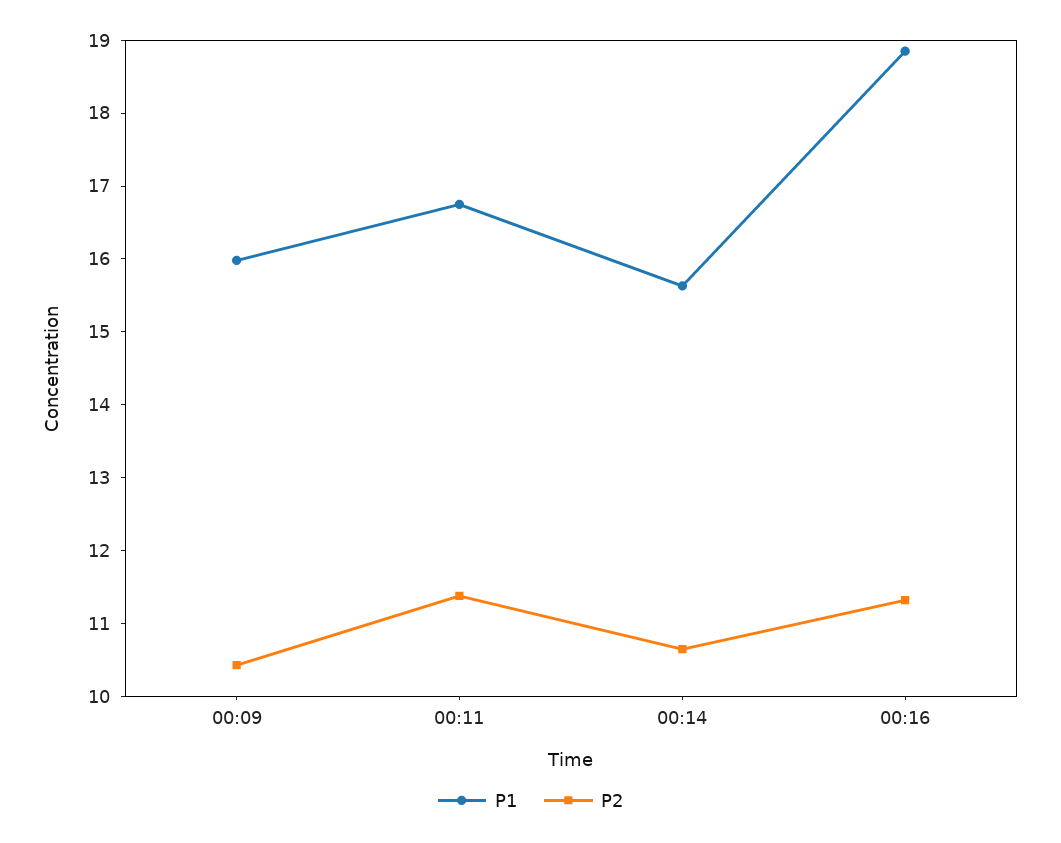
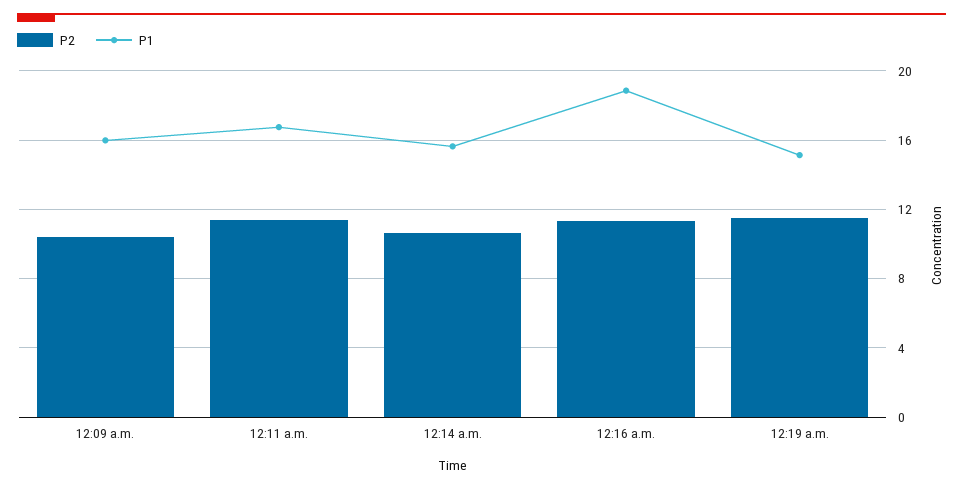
P2, 12:19 a.m.: none -> 11.5
P1, 12:19 a.m.: none -> 15

